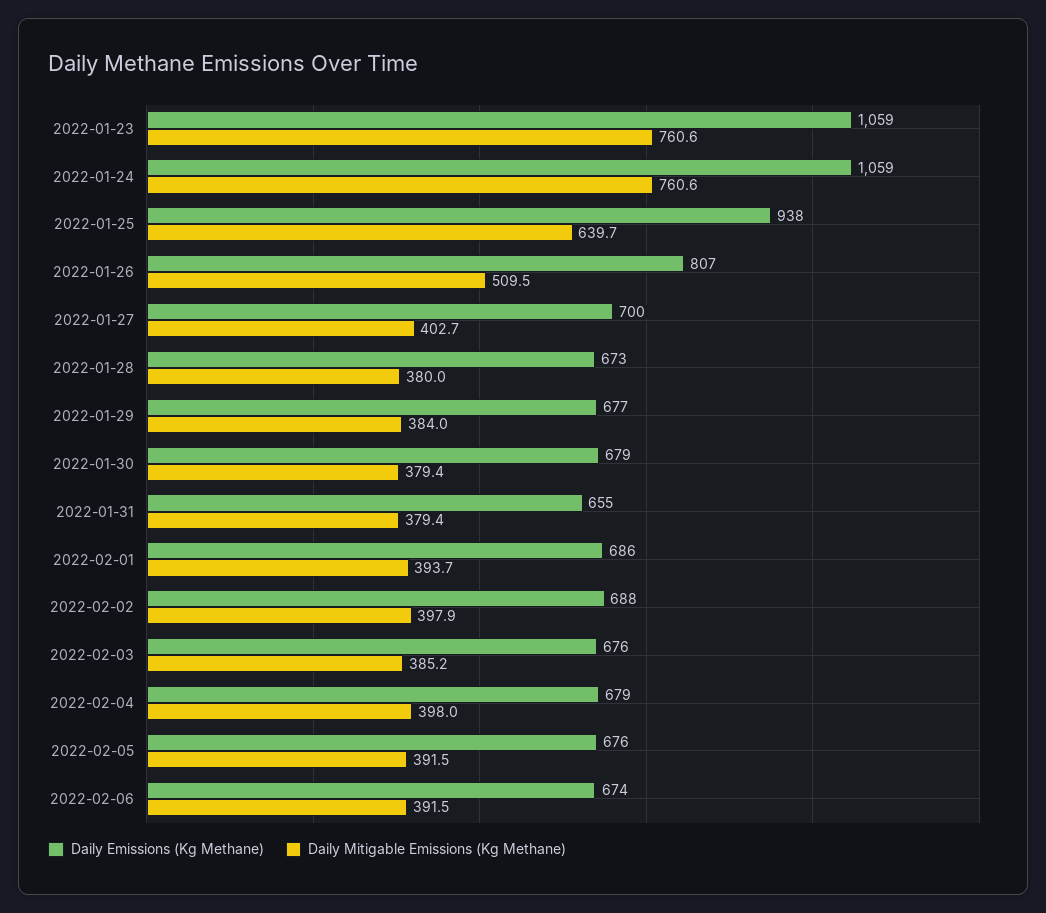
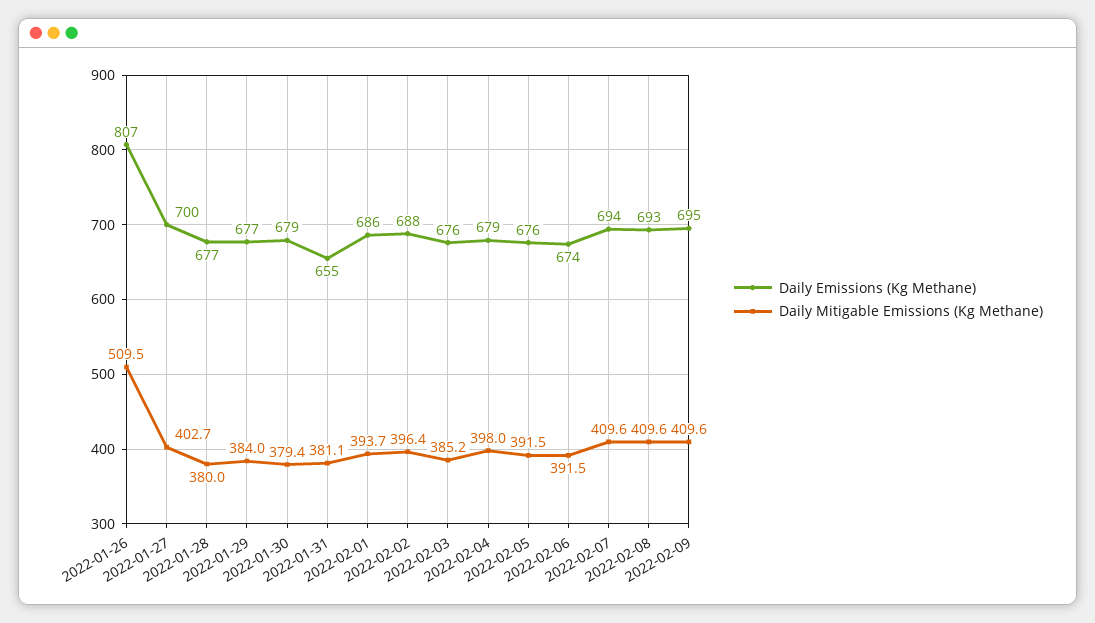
Daily Emissions (Kg Methane), 2022-01-23: 1059 -> none
Daily Mitigable Emissions (Kg Methane), 2022-01-23: 760.6 -> none
Daily Emissions (Kg Methane), 2022-01-24: 1059 -> none
Daily Mitigable Emissions (Kg Methane), 2022-01-24: 760.6 -> none
Daily Emissions (Kg Methane), 2022-01-25: 938 -> none
Daily Mitigable Emissions (Kg Methane), 2022-01-25: 639.7 -> none
Daily Emissions (Kg Methane), 2022-01-28: 673 -> 677
Daily Mitigable Emissions (Kg Methane), 2022-01-31: 379.4 -> 381.1
Daily Mitigable Emissions (Kg Methane), 2022-02-02: 397.9 -> 396.4
Daily Emissions (Kg Methane), 2022-02-07: none -> 694
Daily Mitigable Emissions (Kg Methane), 2022-02-07: none -> 409.6
Daily Emissions (Kg Methane), 2022-02-08: none -> 693
Daily Mitigable Emissions (Kg Methane), 2022-02-08: none -> 409.6
Daily Emissions (Kg Methane), 2022-02-09: none -> 695
Daily Mitigable Emissions (Kg Methane), 2022-02-09: none -> 409.6

